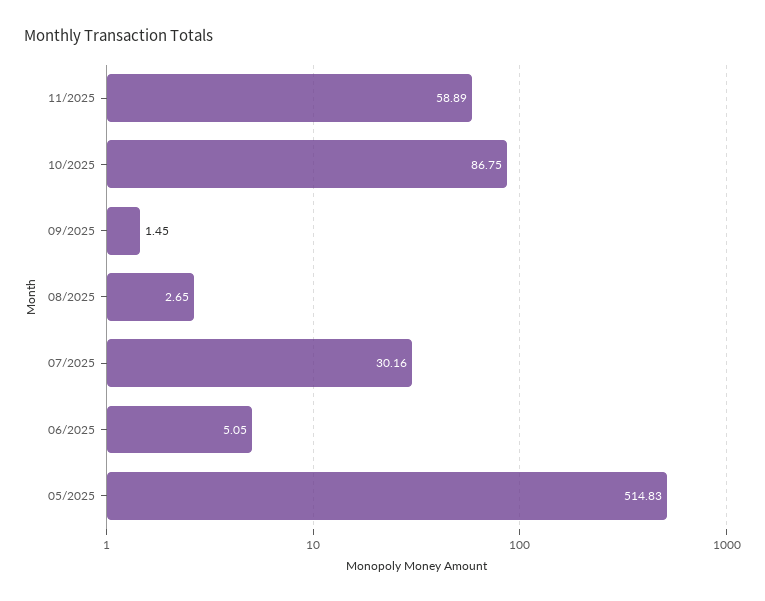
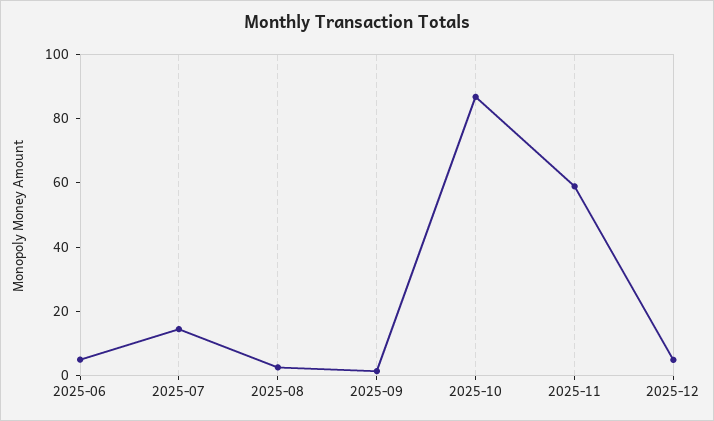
07/2025: 30.16 -> 15
05/2025: 514.83 -> none
2025-12: none -> 5

